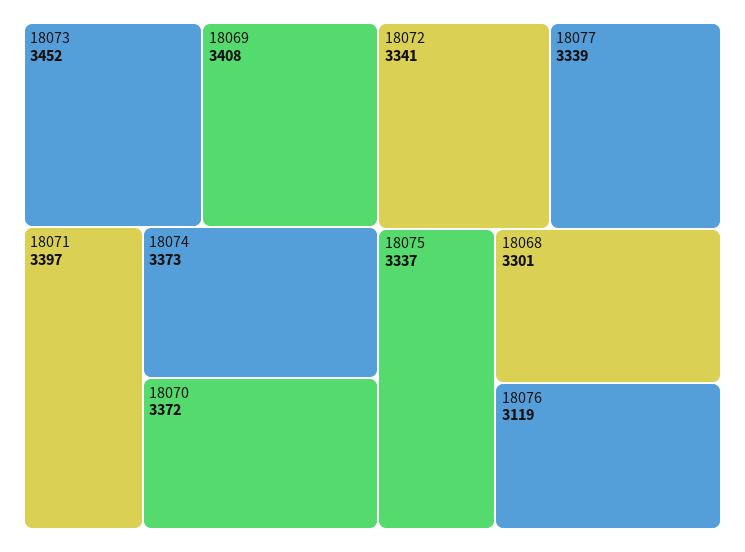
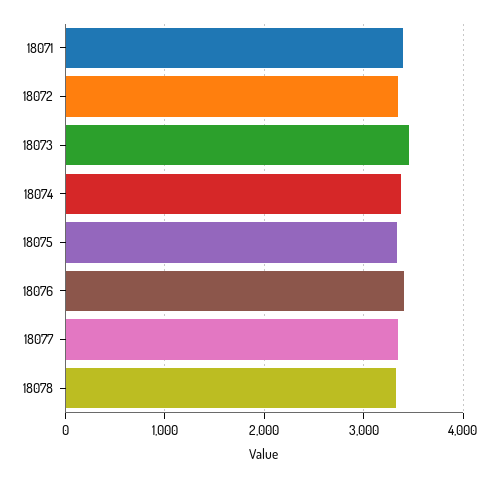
18069: 3408 -> none
18070: 3372 -> none
18068: 3301 -> none
18076: 3119 -> 3400
18078: none -> 3300

